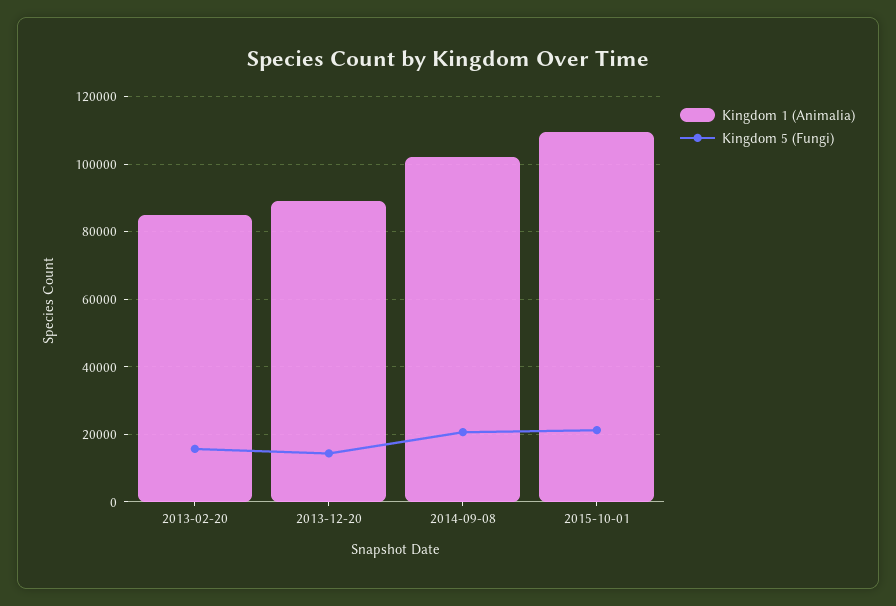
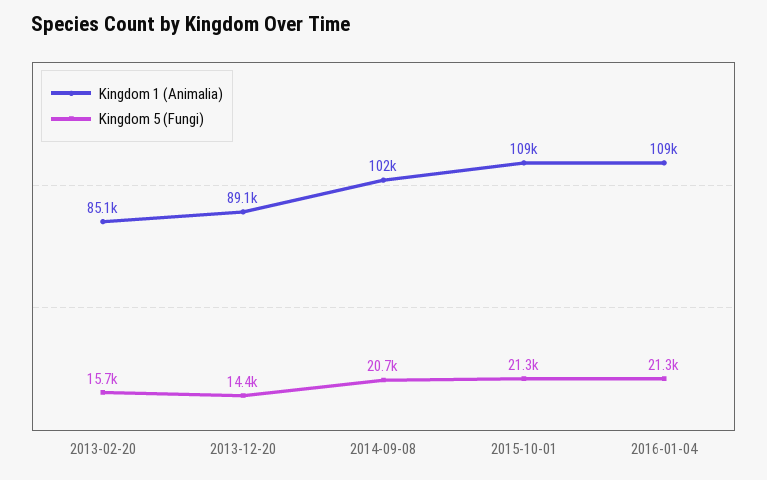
Kingdom 1 (Animalia), 2016-01-04: none -> 109000
Kingdom 5 (Fungi), 2016-01-04: none -> 21300

